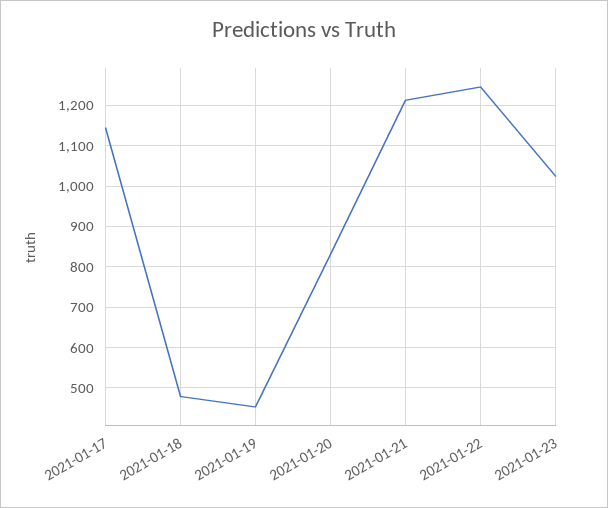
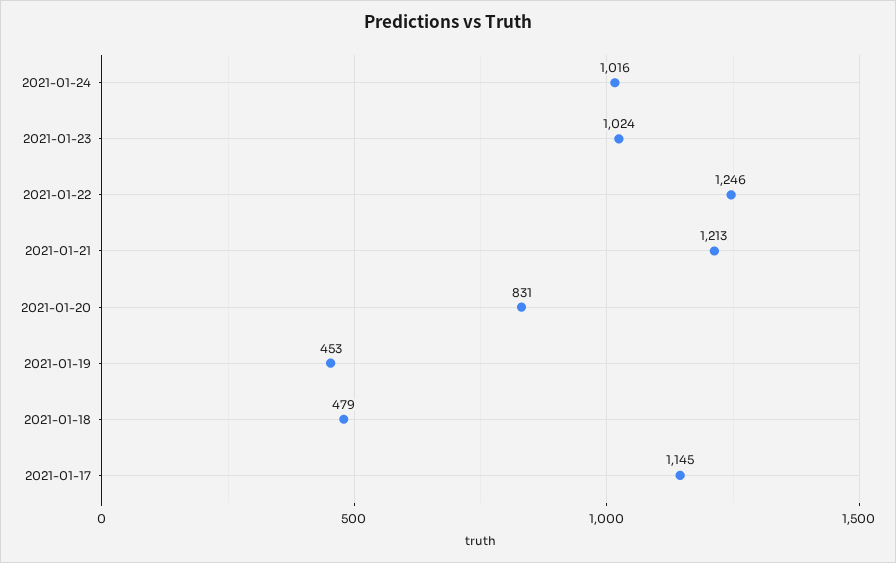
2021-01-24: none -> 1016

